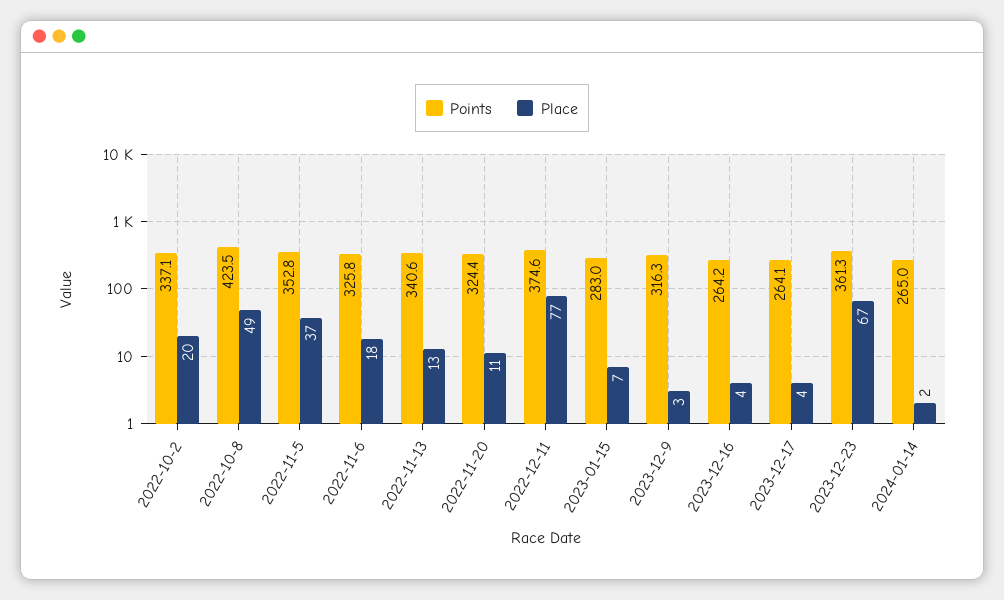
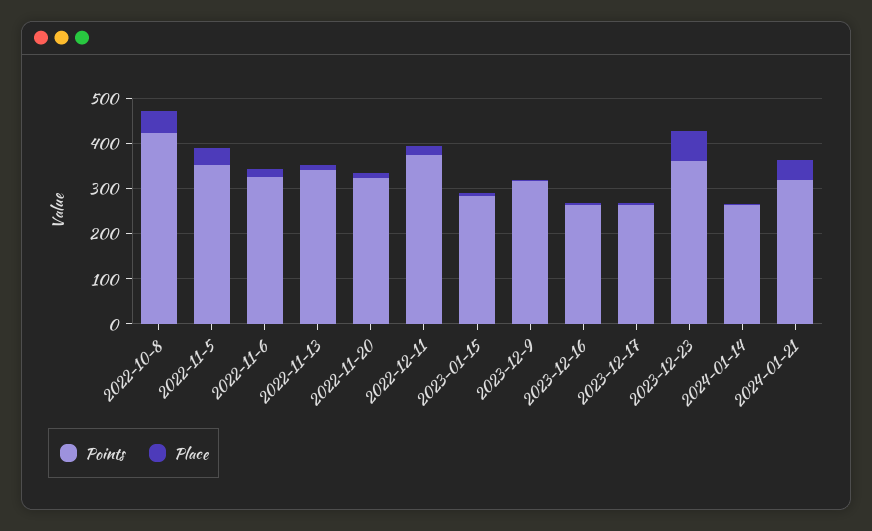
Points, 2022-10-2: 337.1 -> none
Place, 2022-10-2: 20 -> none
Place, 2022-12-11: 77 -> 20
Points, 2024-01-21: none -> 320
Place, 2024-01-21: none -> 40

